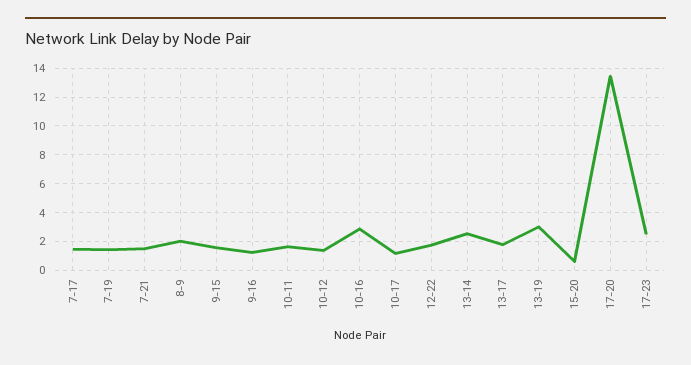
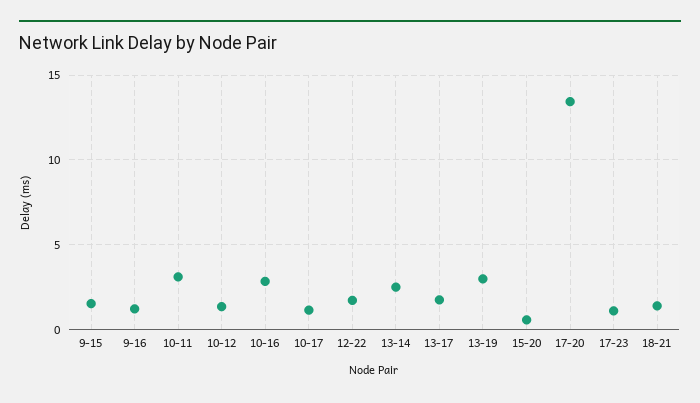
7-17: 1.5 -> none
7-19: 1.5 -> none
7-21: 1.5 -> none
8-9: 2 -> none
10-11: 1.5 -> 3
17-23: 2.5 -> 1
18-21: none -> 1.5

